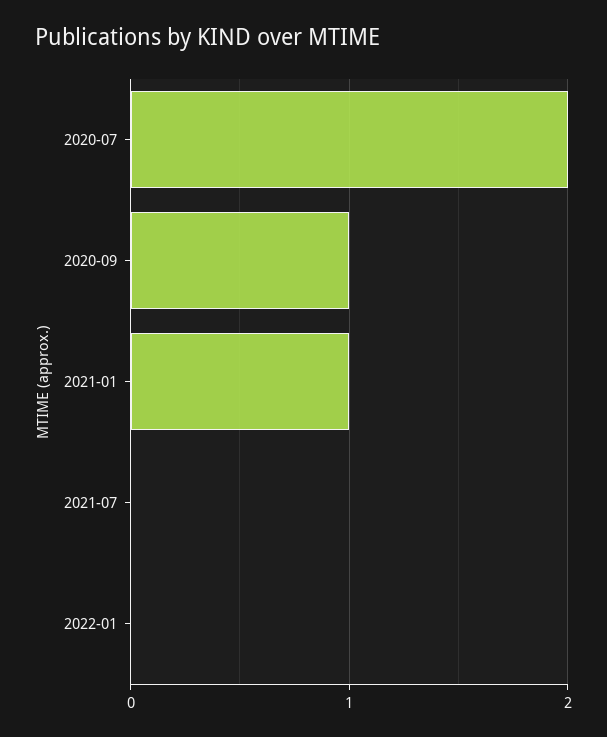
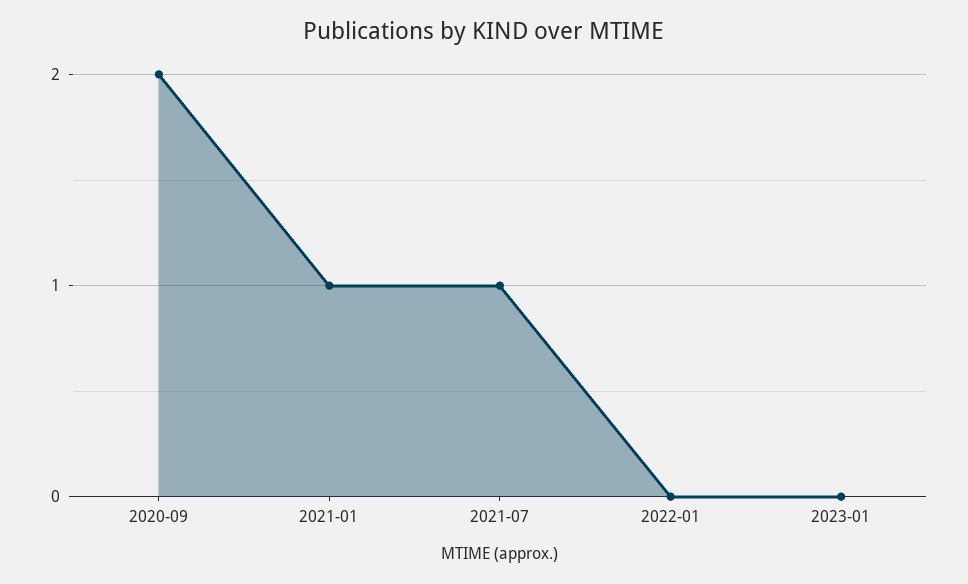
2020-07: 2 -> none
2020-09: 1 -> 2
2021-07: 0 -> 1
2023-01: none -> 0

